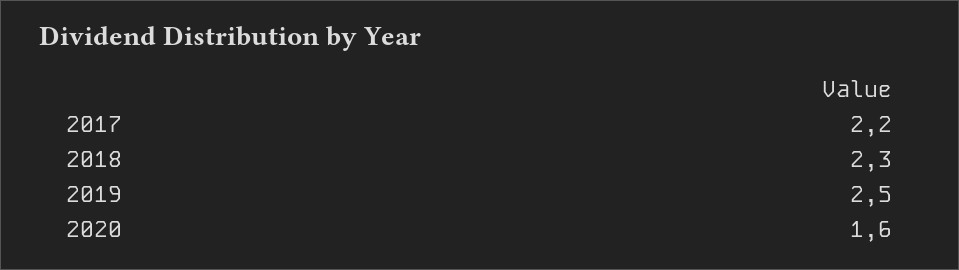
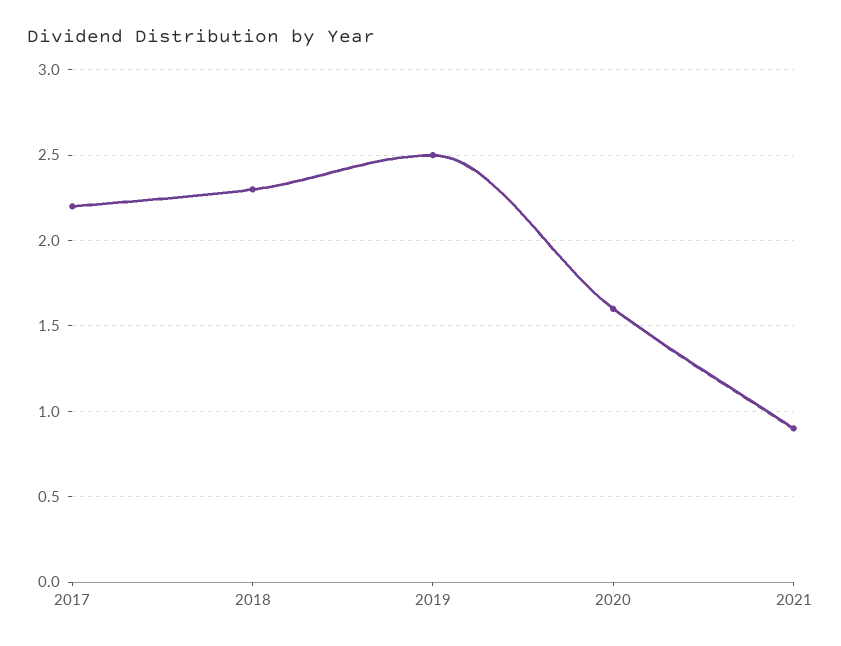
2021: none -> 0.9

